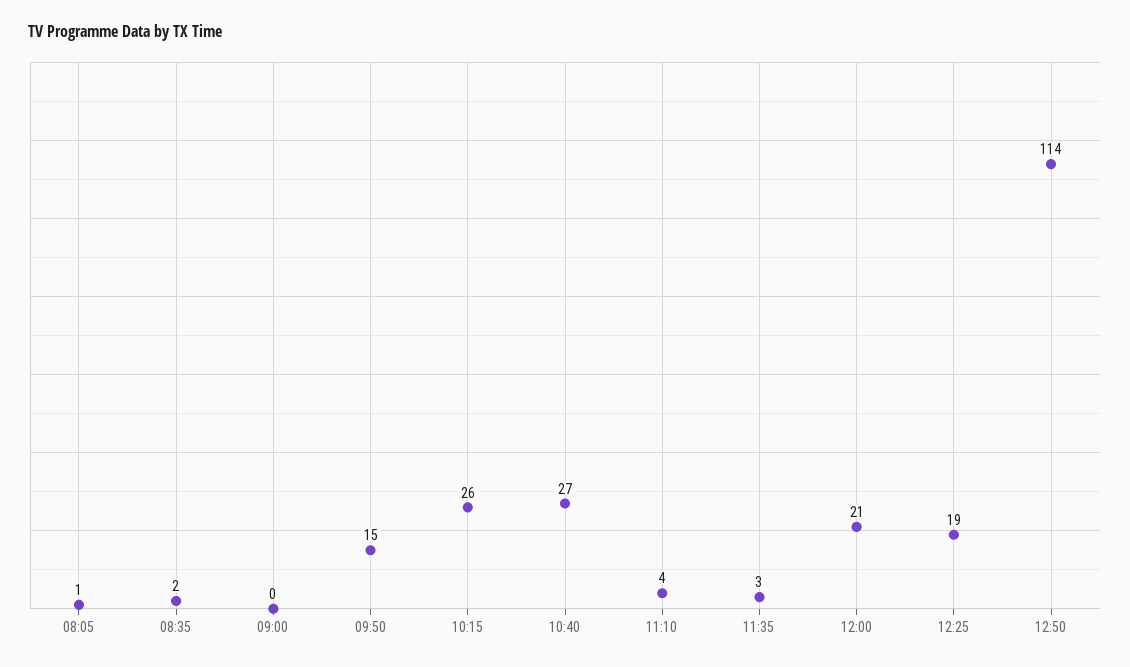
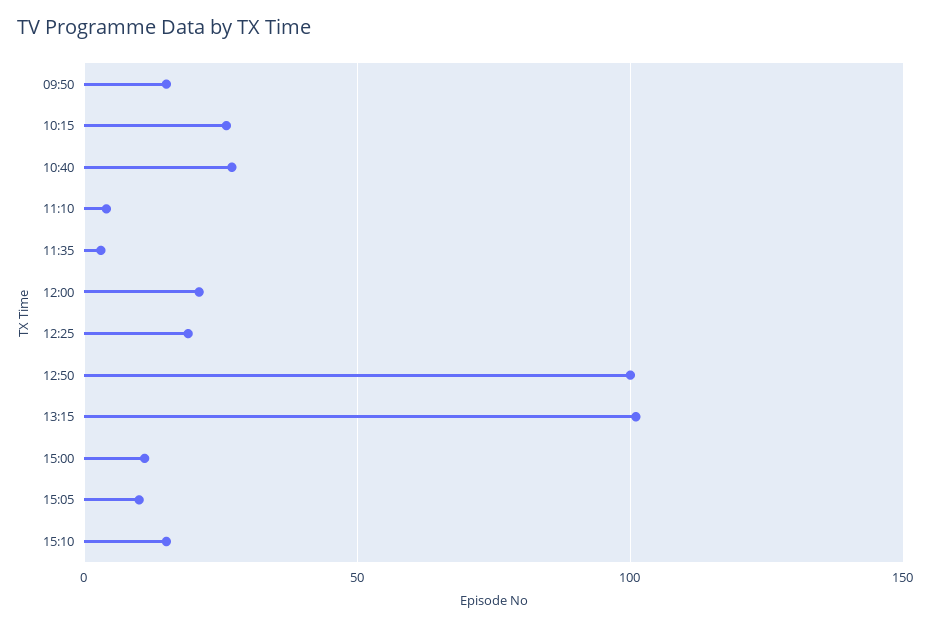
08:05: 1 -> none
08:35: 2 -> none
09:00: 0 -> none
12:50: 114 -> 100
13:15: none -> 100
15:00: none -> 10
15:05: none -> 10
15:10: none -> 15

